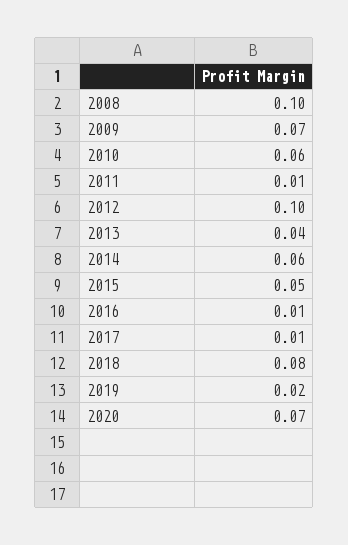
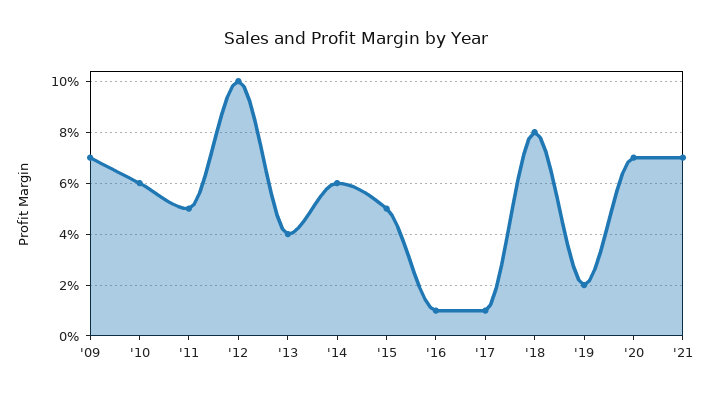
2008: 0.1 -> none
2011: 0.01 -> 0.05
'21: none -> 0.07

